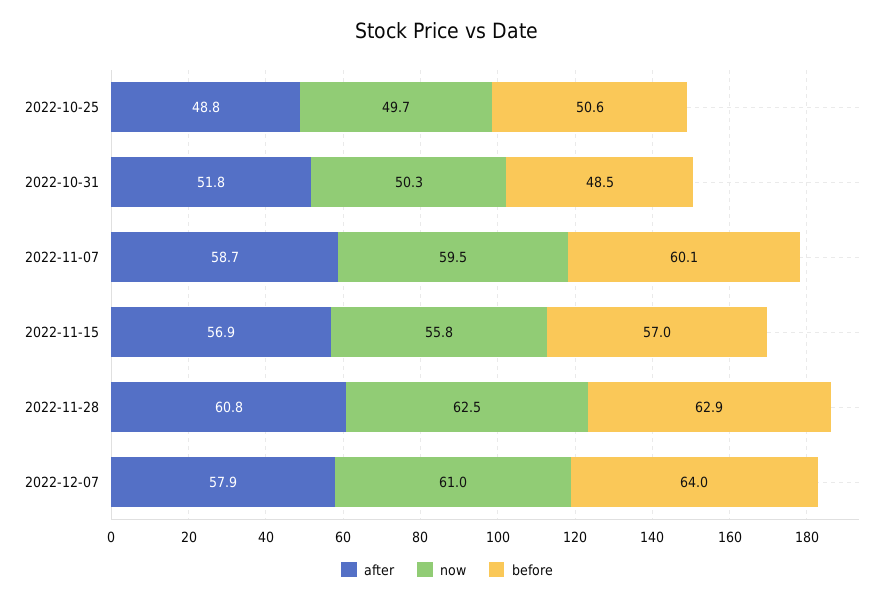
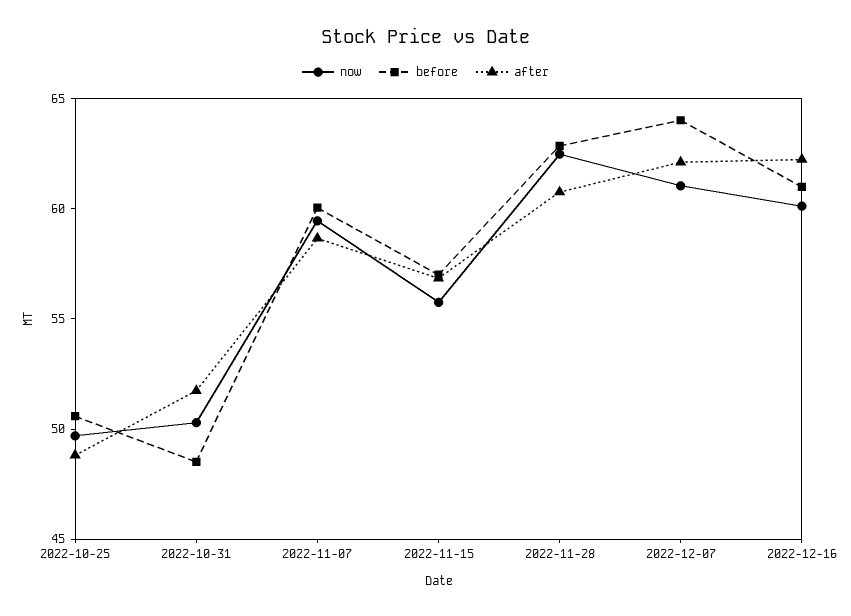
after, 2022-12-07: 57.9 -> 62
now, 2022-12-16: none -> 60
before, 2022-12-16: none -> 61
after, 2022-12-16: none -> 62

